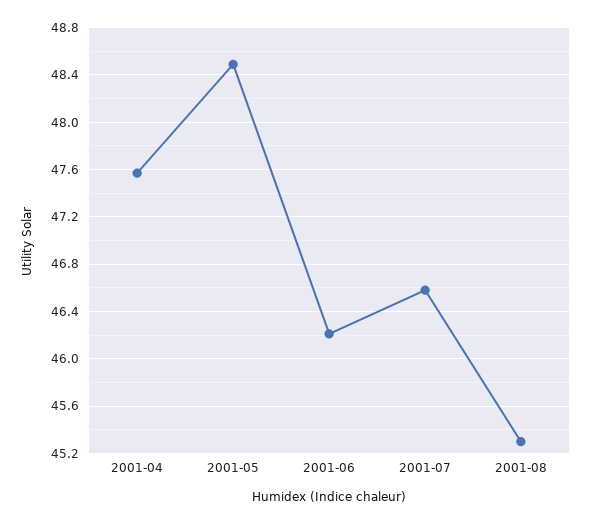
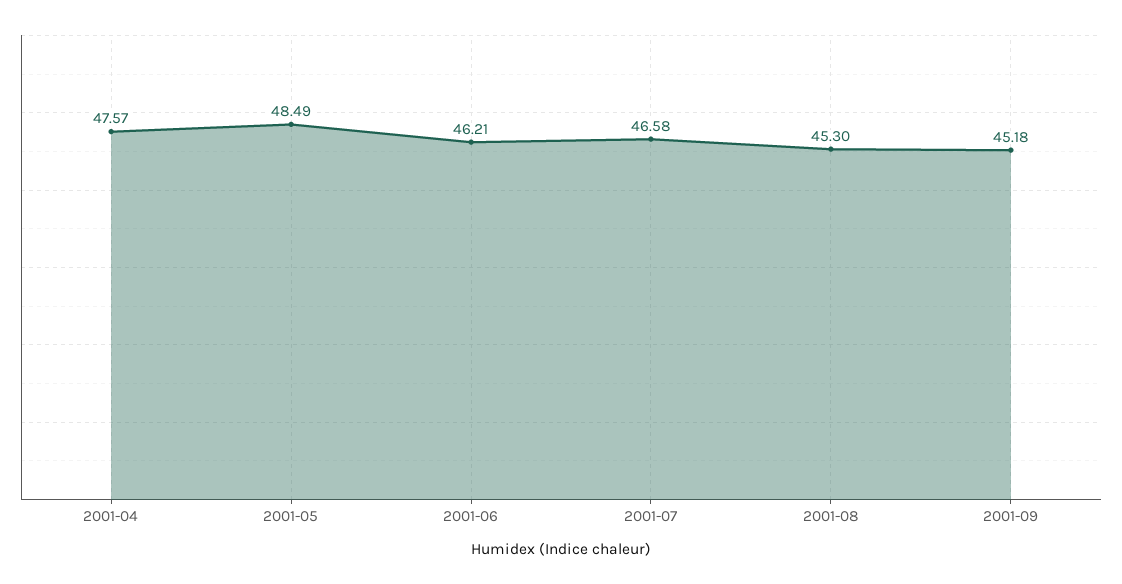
2001-09: none -> 45.18

